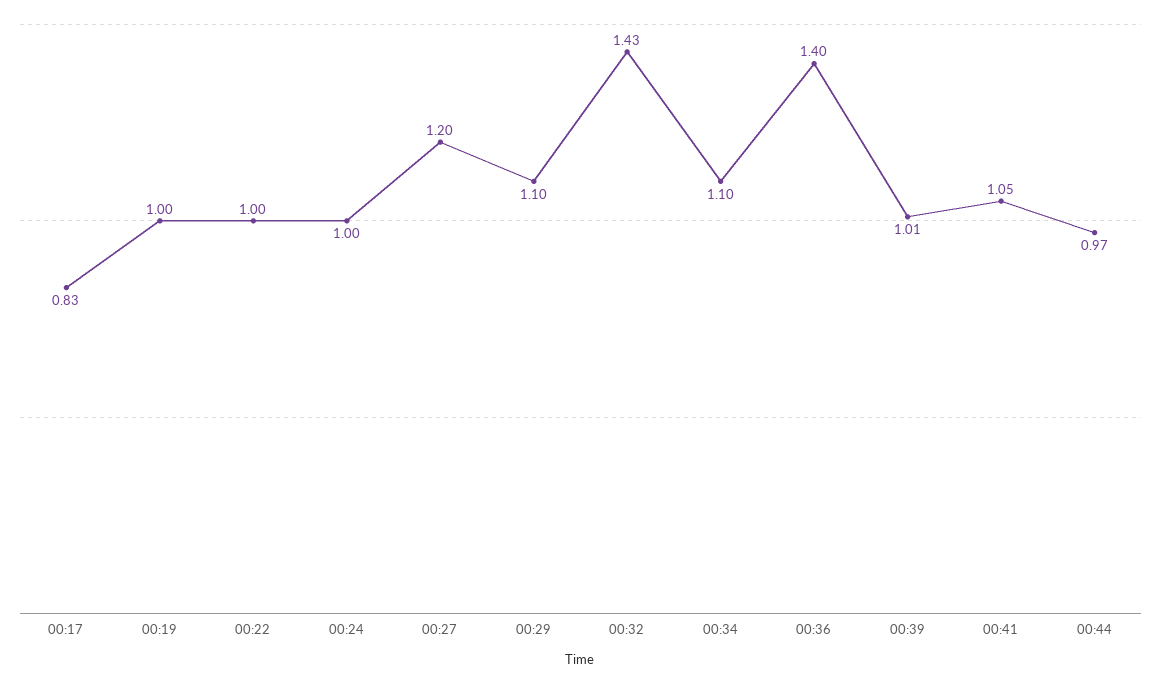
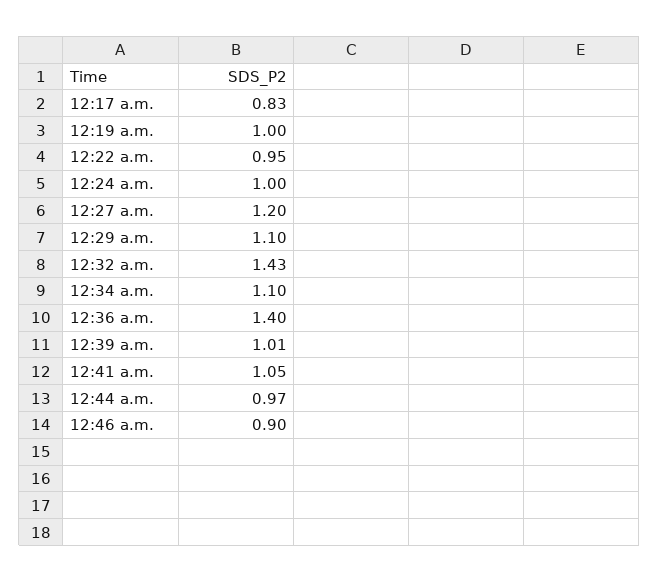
00:22: 1 -> 0.95
12:46 a.m.: none -> 0.9

